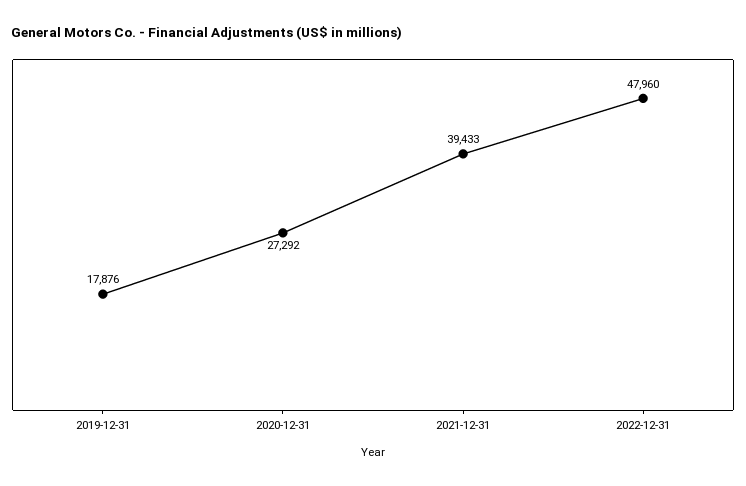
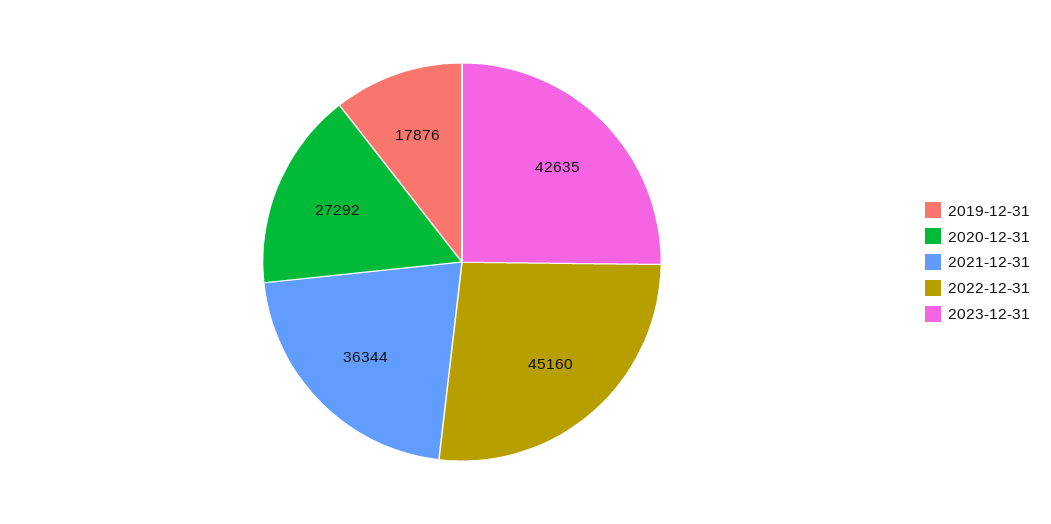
2021-12-31: 39433 -> 36344
2022-12-31: 47960 -> 45160
2023-12-31: none -> 42635

